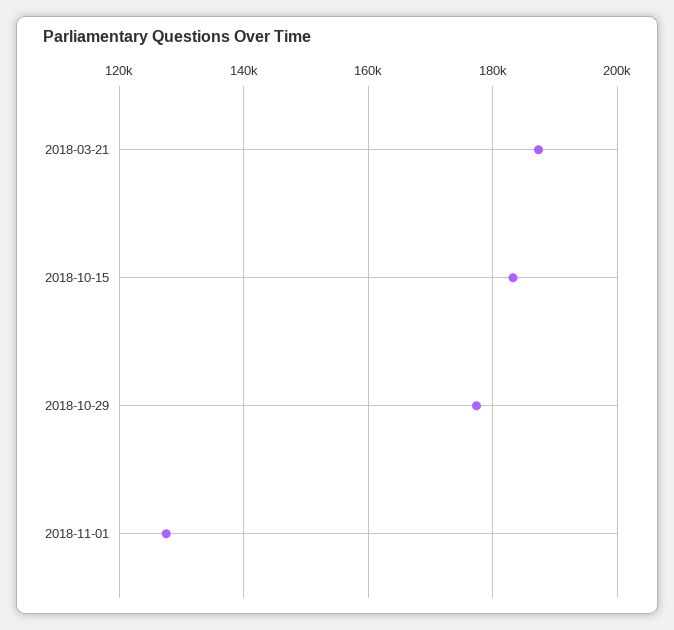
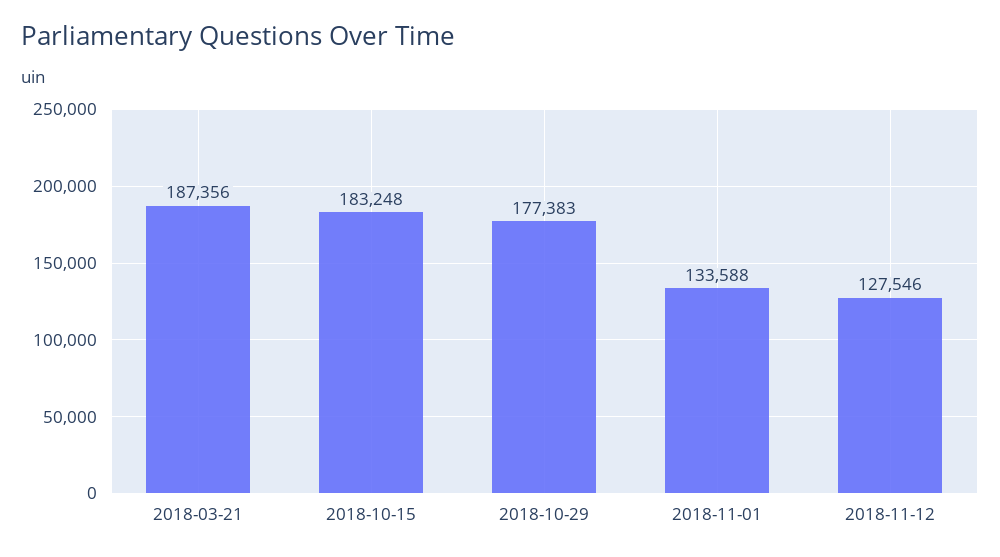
2018-11-01: 128000 -> 133588
2018-11-12: none -> 127546

